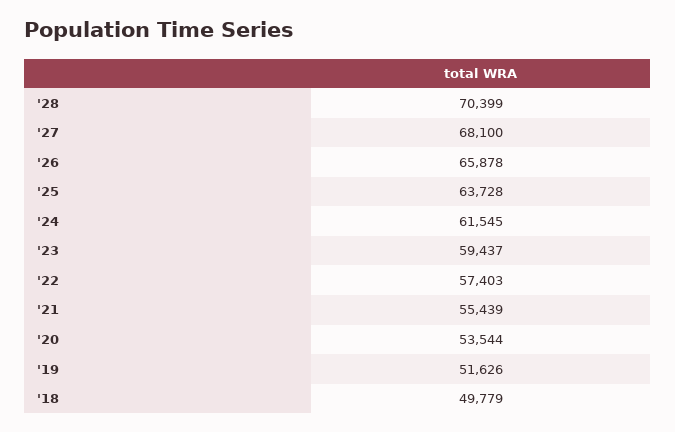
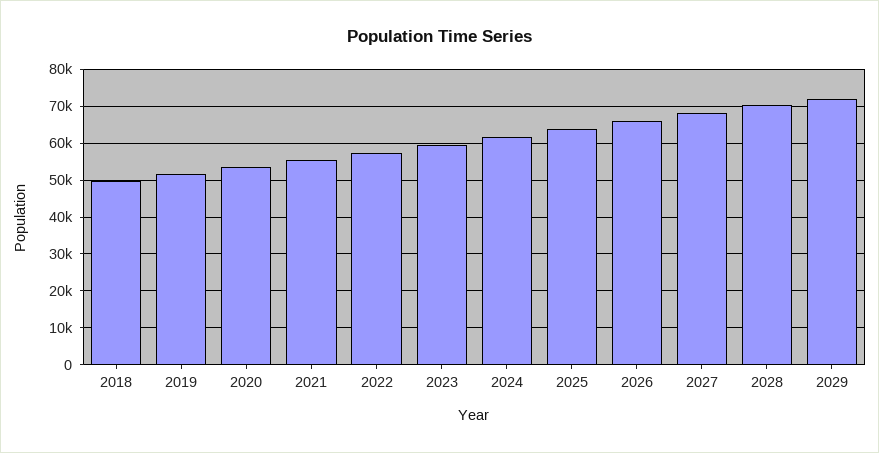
2029: none -> 72000

